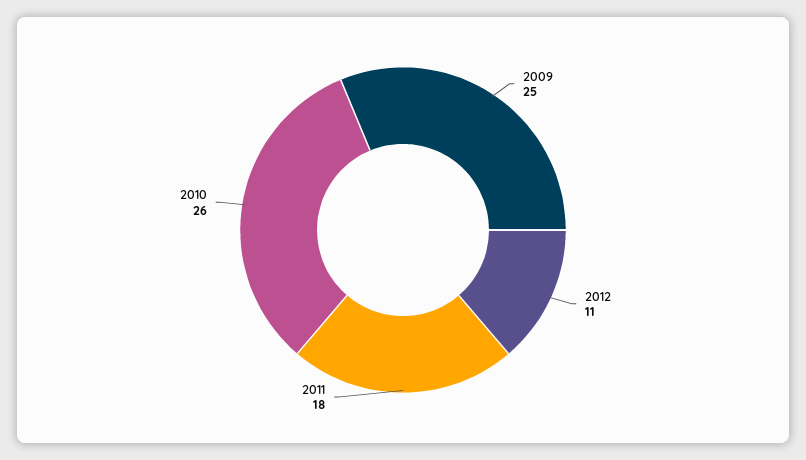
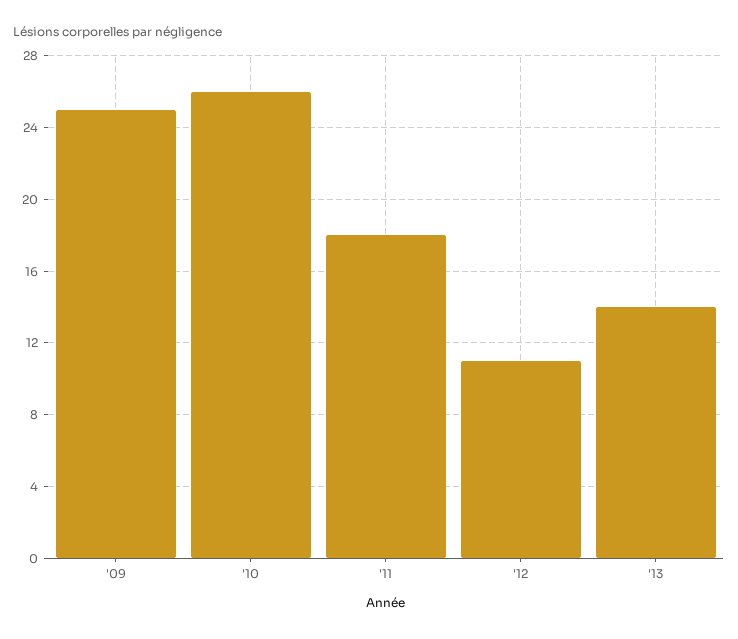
'13: none -> 14

